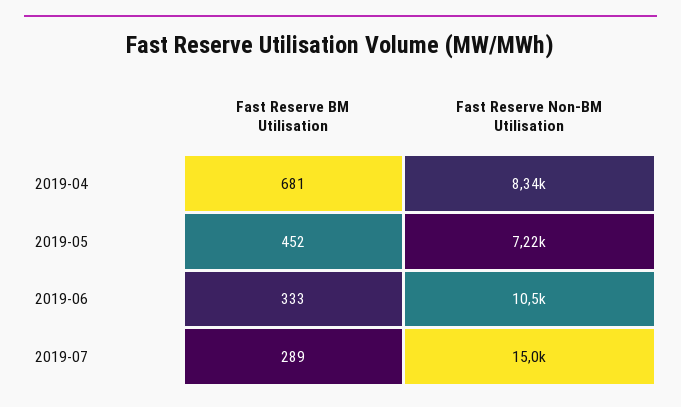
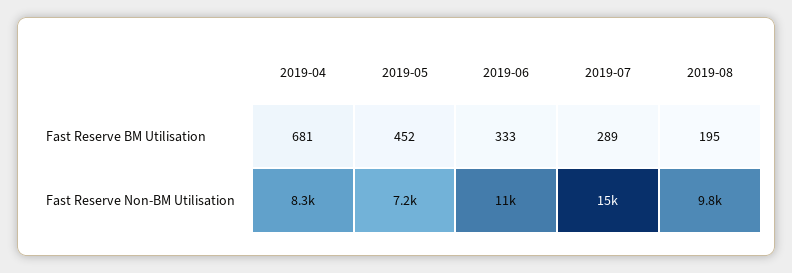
Fast Reserve BM Utilisation, 2019-08: none -> 195
Fast Reserve Non-BM Utilisation, 2019-08: none -> 9800

